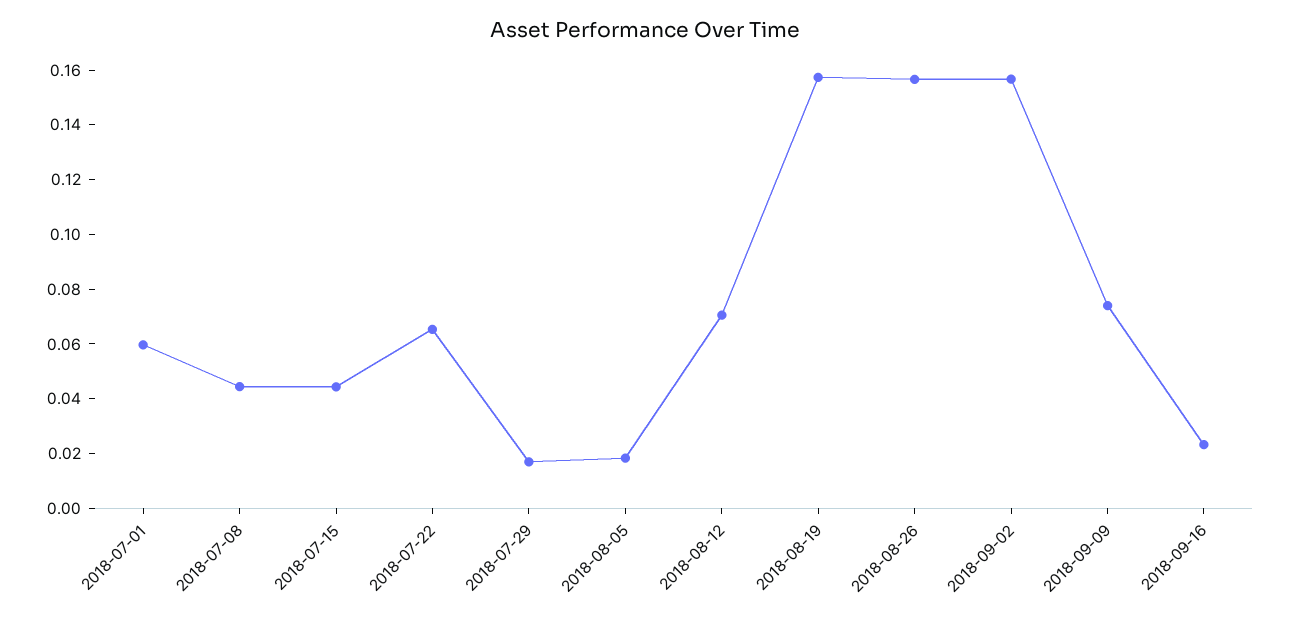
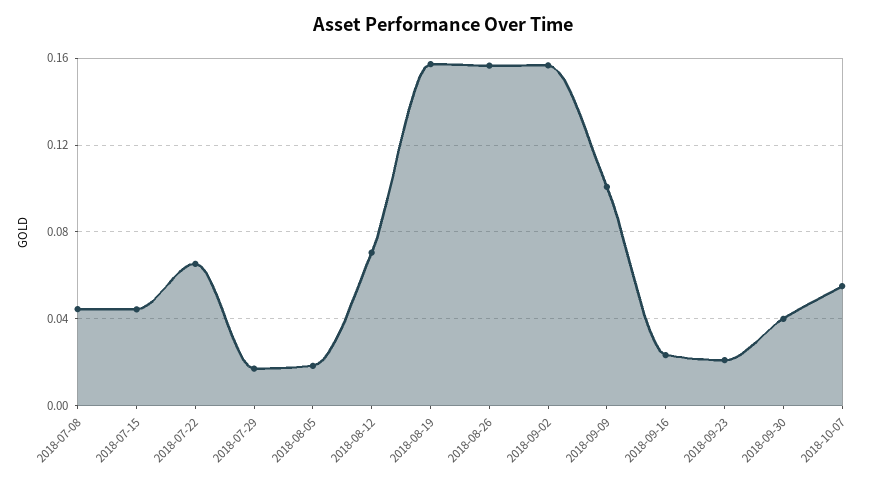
2018-07-01: 0.06 -> none
2018-09-09: 0.075 -> 0.1
2018-09-23: none -> 0.02
2018-09-30: none -> 0.04
2018-10-07: none -> 0.055

